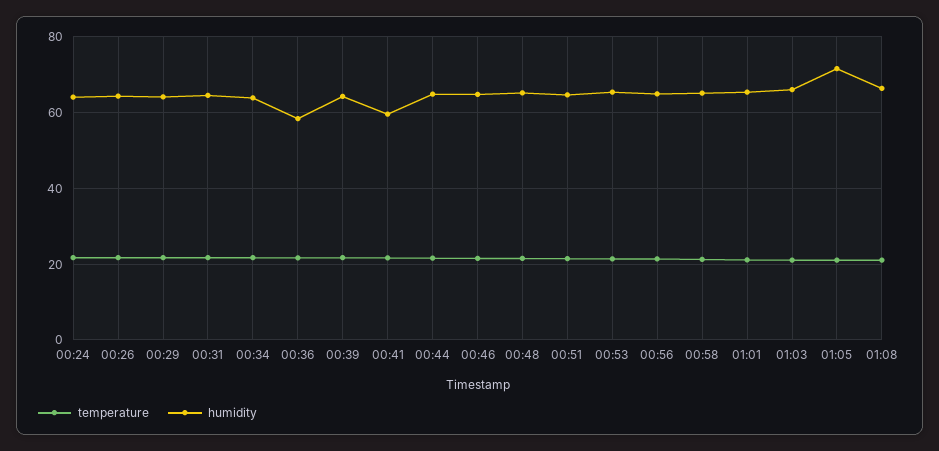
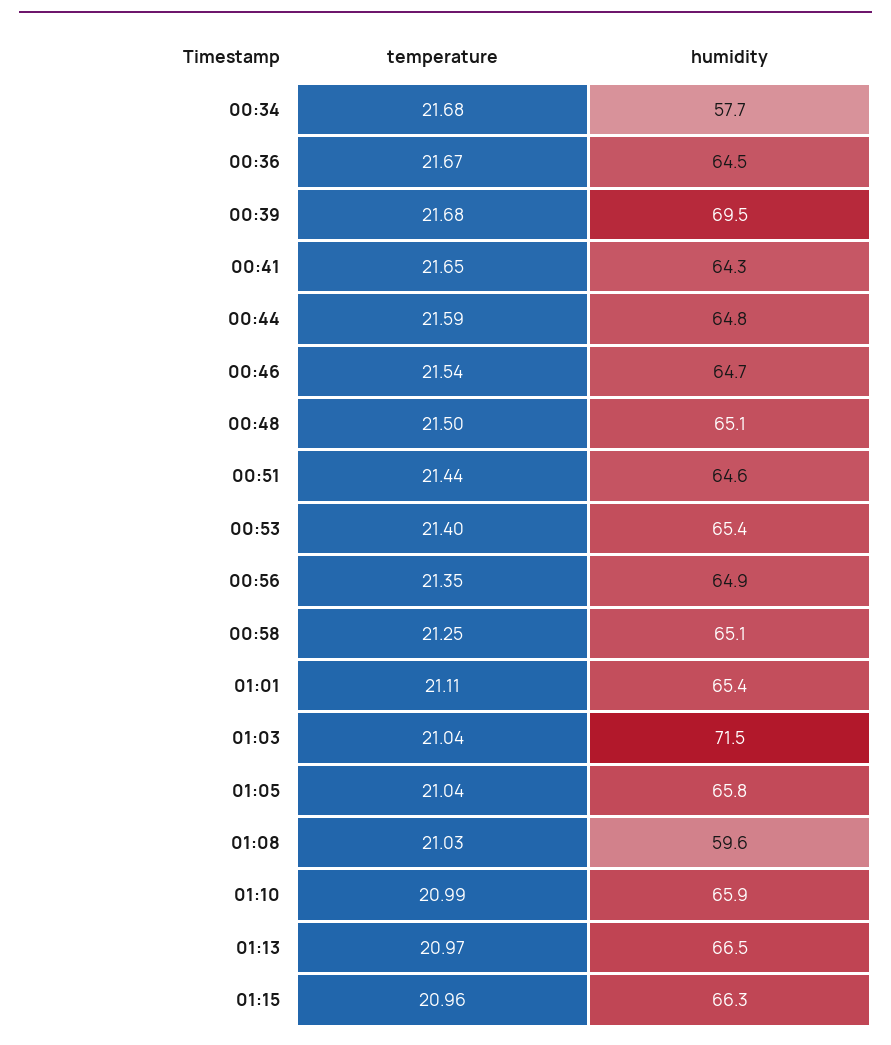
temperature, 00:24: 22 -> none
humidity, 00:24: 64 -> none
temperature, 00:26: 22 -> none
humidity, 00:26: 64 -> none
temperature, 00:29: 22 -> none
humidity, 00:29: 64 -> none
temperature, 00:31: 22 -> none
humidity, 00:31: 64 -> none
humidity, 00:34: 64 -> 57.7
humidity, 00:36: 58 -> 64.5
humidity, 00:39: 64 -> 69.5
humidity, 00:41: 60 -> 64.3
humidity, 01:03: 66 -> 71.5
humidity, 01:05: 72 -> 65.8
humidity, 01:08: 66 -> 59.6
temperature, 01:10: none -> 20.99
humidity, 01:10: none -> 65.9
temperature, 01:13: none -> 20.97
humidity, 01:13: none -> 66.5
temperature, 01:15: none -> 20.96
humidity, 01:15: none -> 66.3

